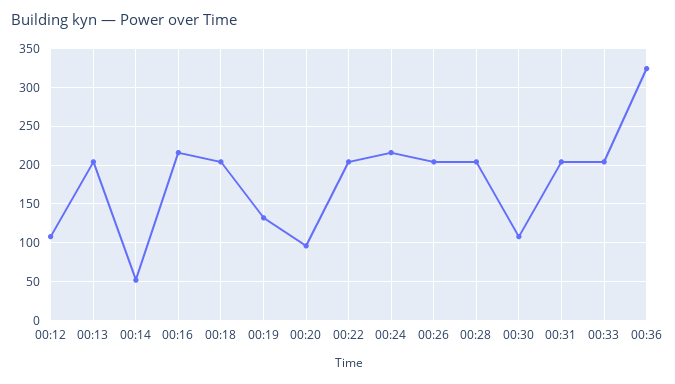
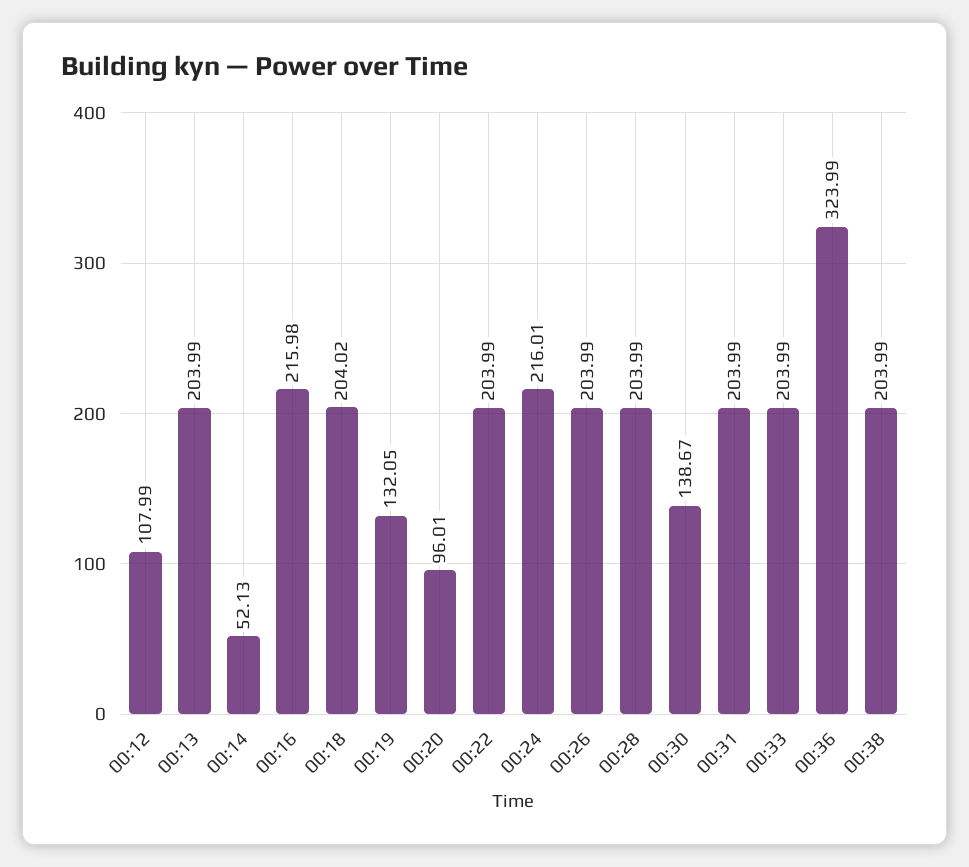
00:30: 110 -> 138.67
00:38: none -> 203.99

